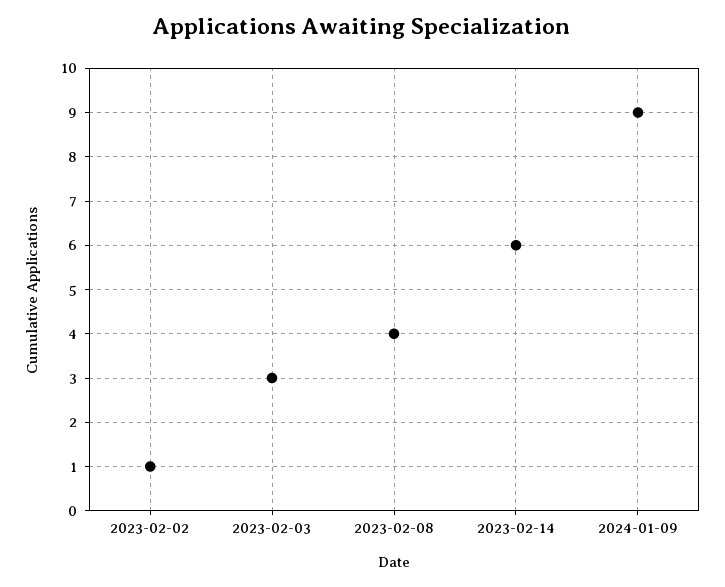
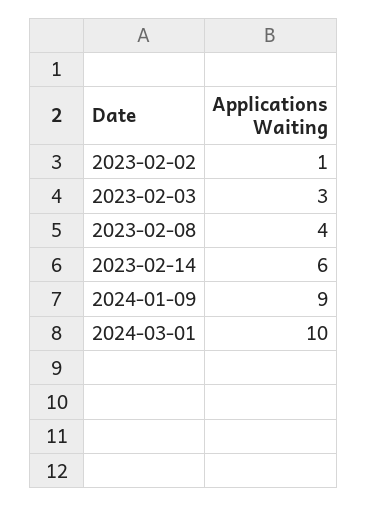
2024-03-01: none -> 10

